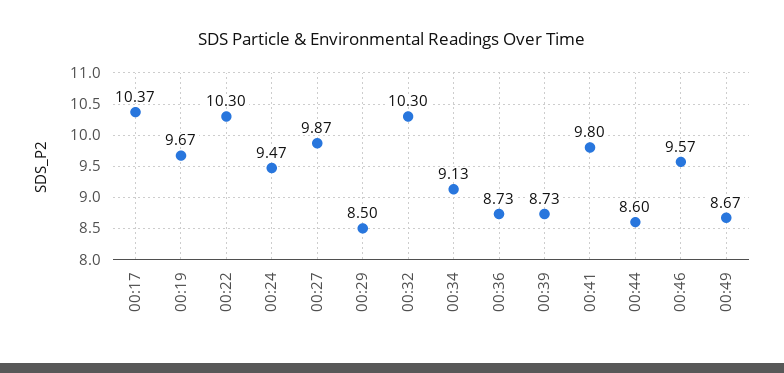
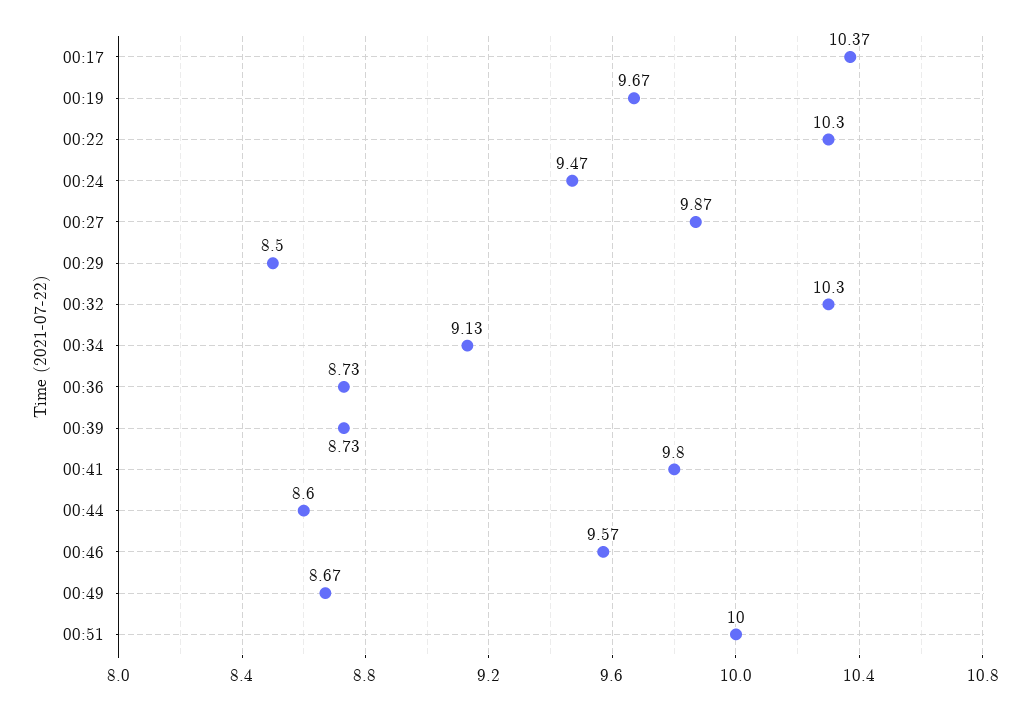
00:51: none -> 10

